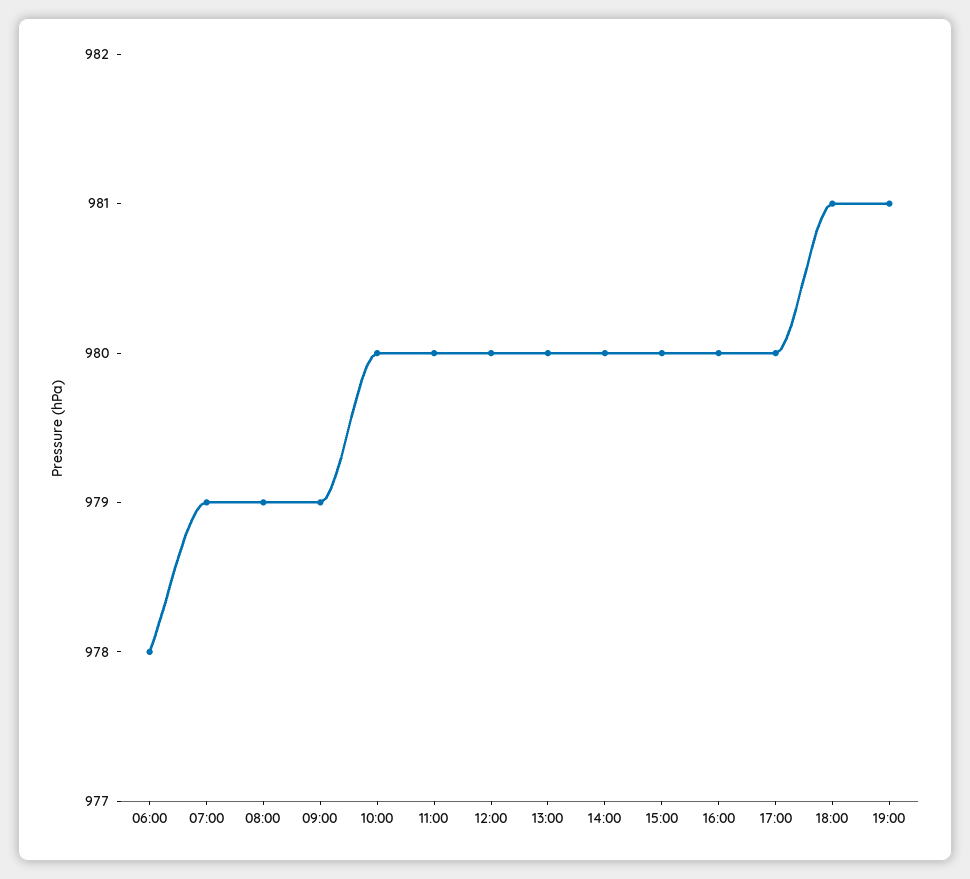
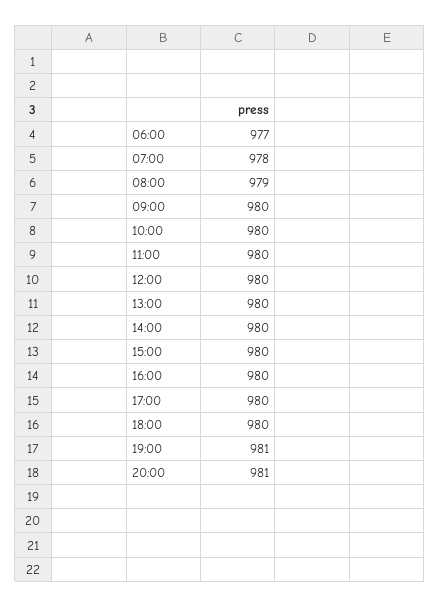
06:00: 978 -> 977
07:00: 979 -> 978
09:00: 979 -> 980
18:00: 981 -> 980
20:00: none -> 981

